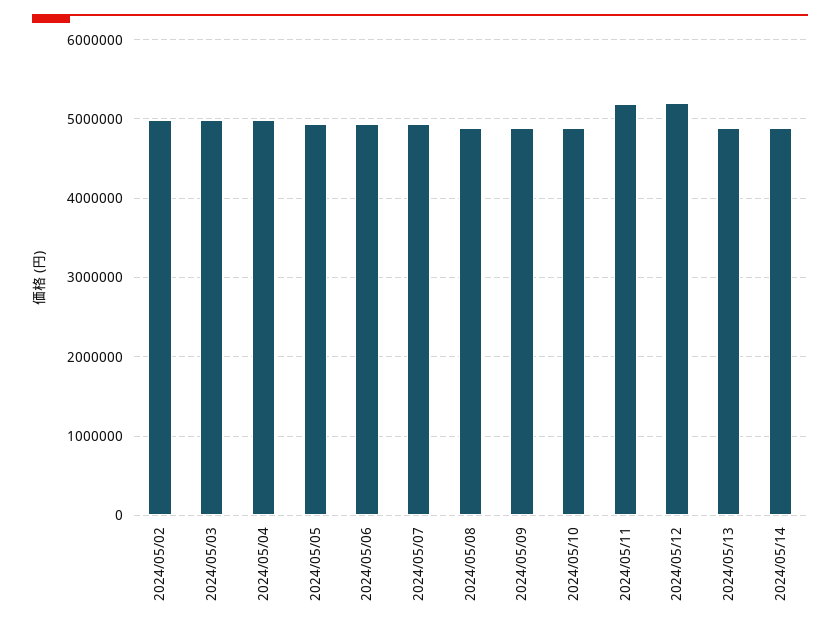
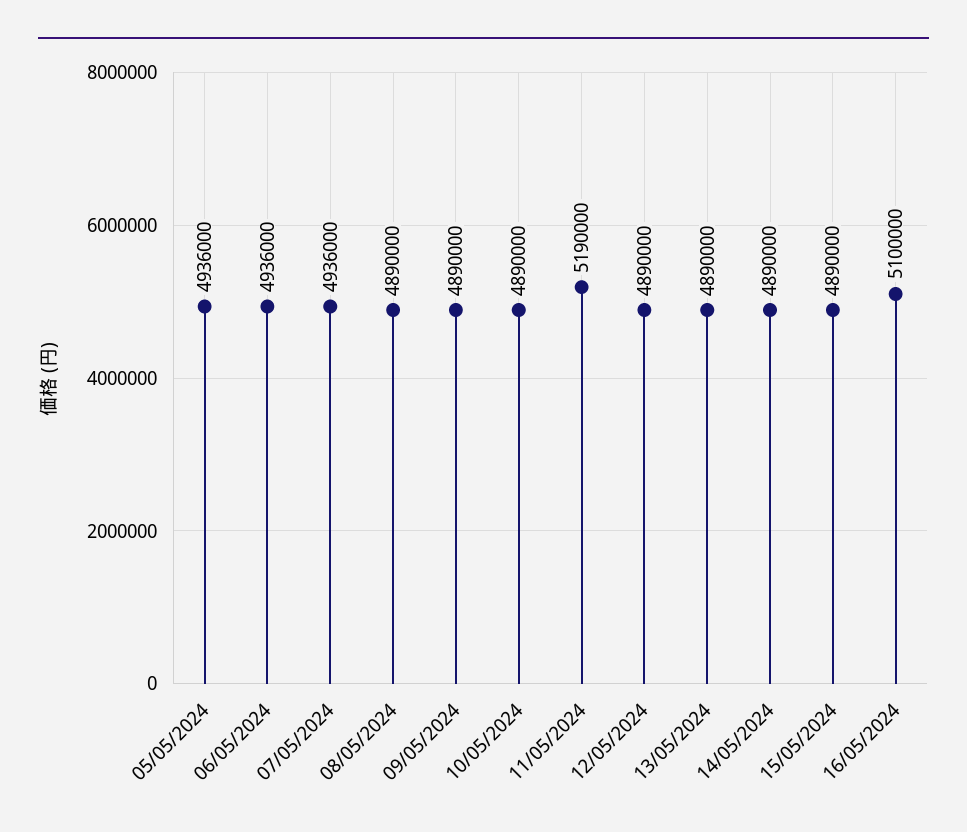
2024/05/02: 5000000 -> none
2024/05/03: 5000000 -> none
2024/05/04: 5000000 -> none
2024/05/12: 5200000 -> 4890000
15/05/2024: none -> 4890000
16/05/2024: none -> 5100000

